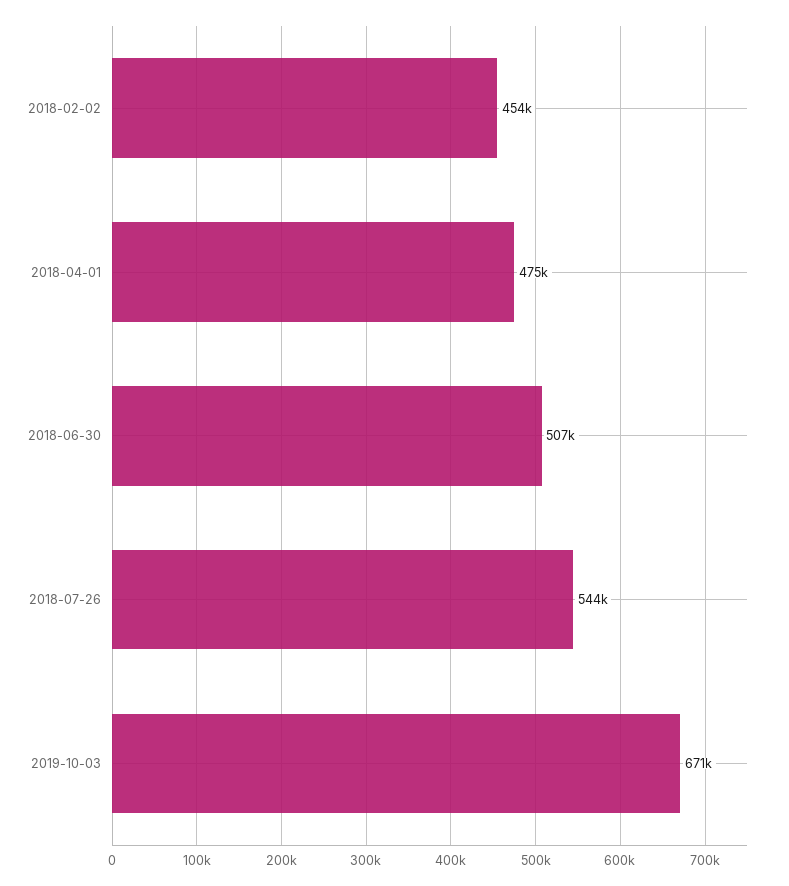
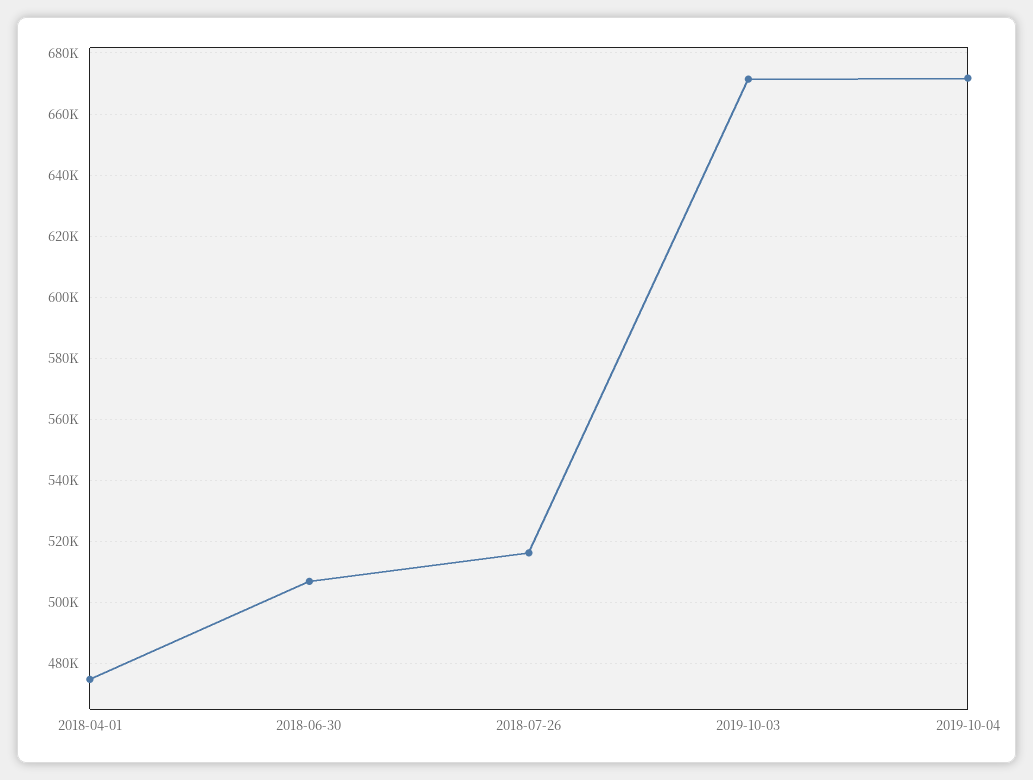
2018-02-02: 454000 -> none
2018-07-26: 544000 -> 516000
2019-10-04: none -> 672000

